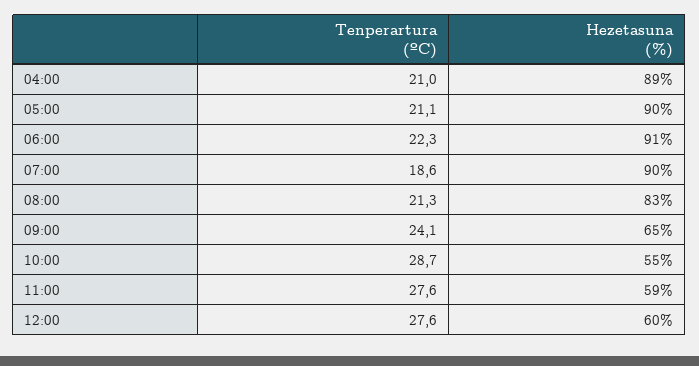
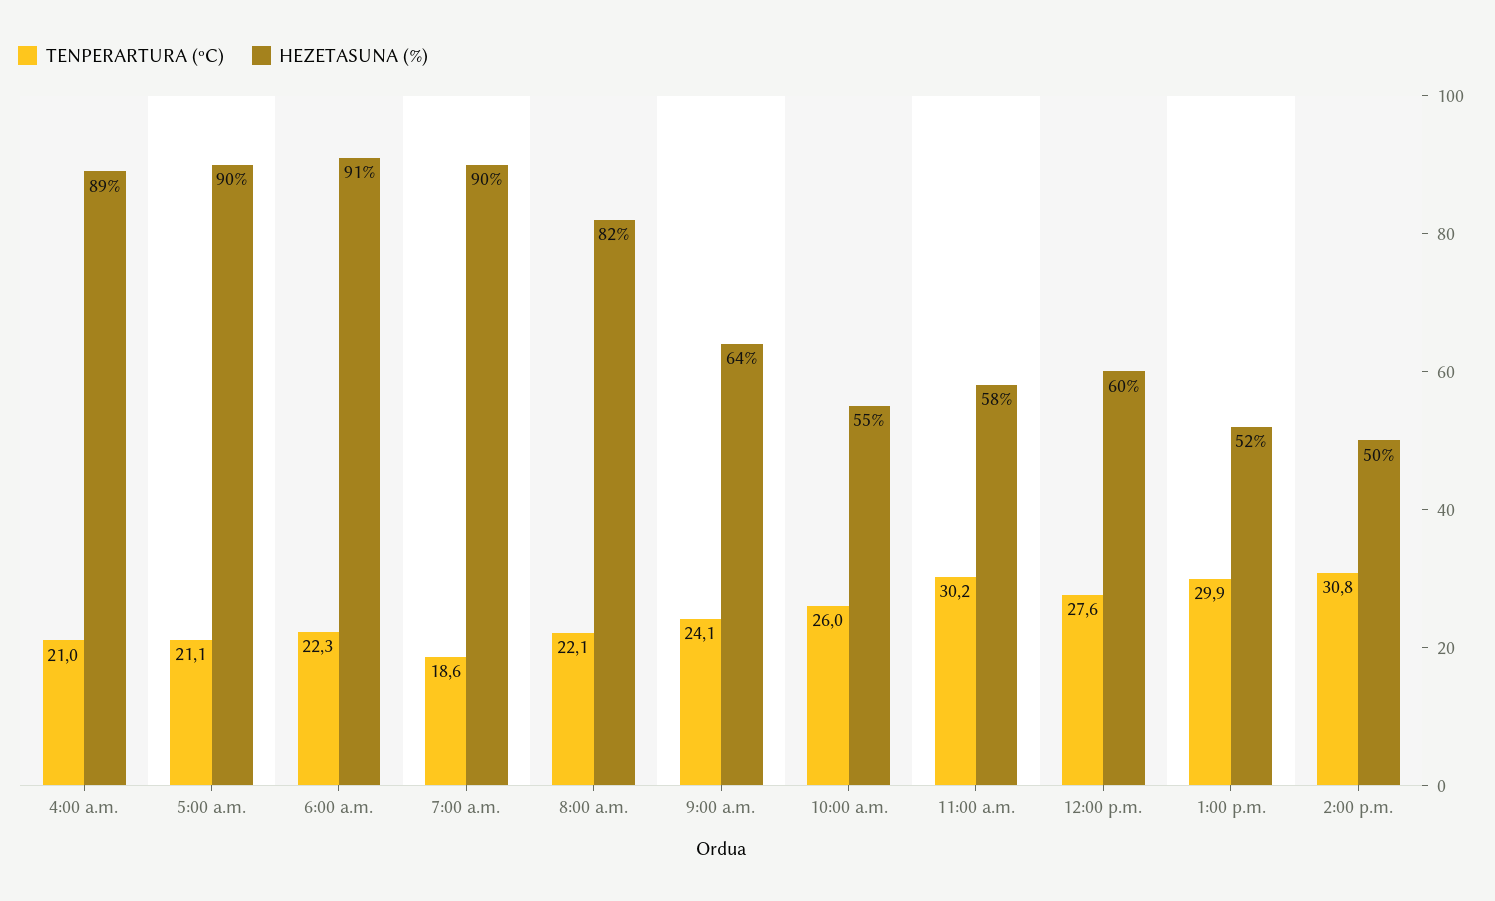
Tenperartura (ºC), 08:00: 21.3 -> 22.1
Hezetasuna (%), 08:00: 83 -> 82
Hezetasuna (%), 09:00: 65 -> 64
Tenperartura (ºC), 10:00: 28.7 -> 26
Tenperartura (ºC), 11:00: 27.6 -> 30.2
Hezetasuna (%), 11:00: 59 -> 58
Tenperartura (ºC), 1:00 p.m.: none -> 29.9
Hezetasuna (%), 1:00 p.m.: none -> 52
Tenperartura (ºC), 2:00 p.m.: none -> 30.8
Hezetasuna (%), 2:00 p.m.: none -> 50

